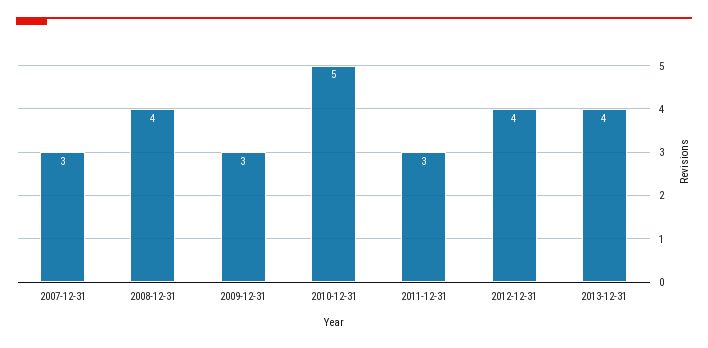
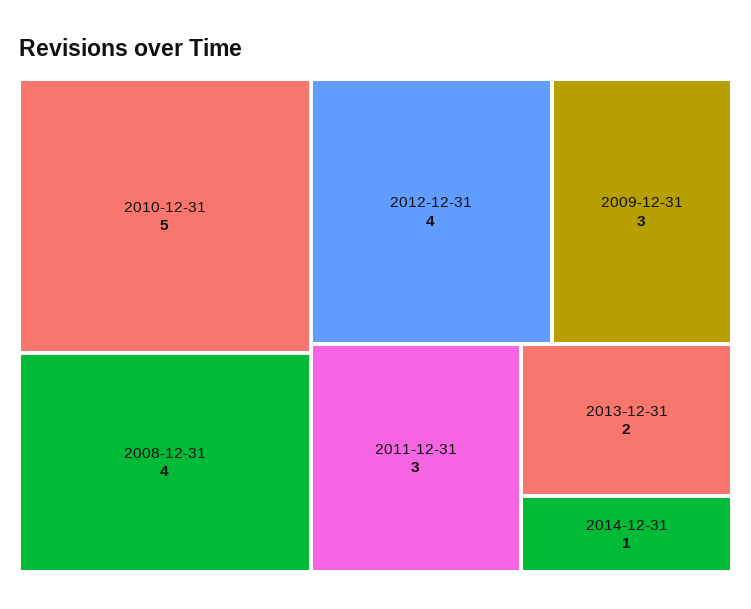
2007-12-31: 3 -> none
2013-12-31: 4 -> 2
2014-12-31: none -> 1

